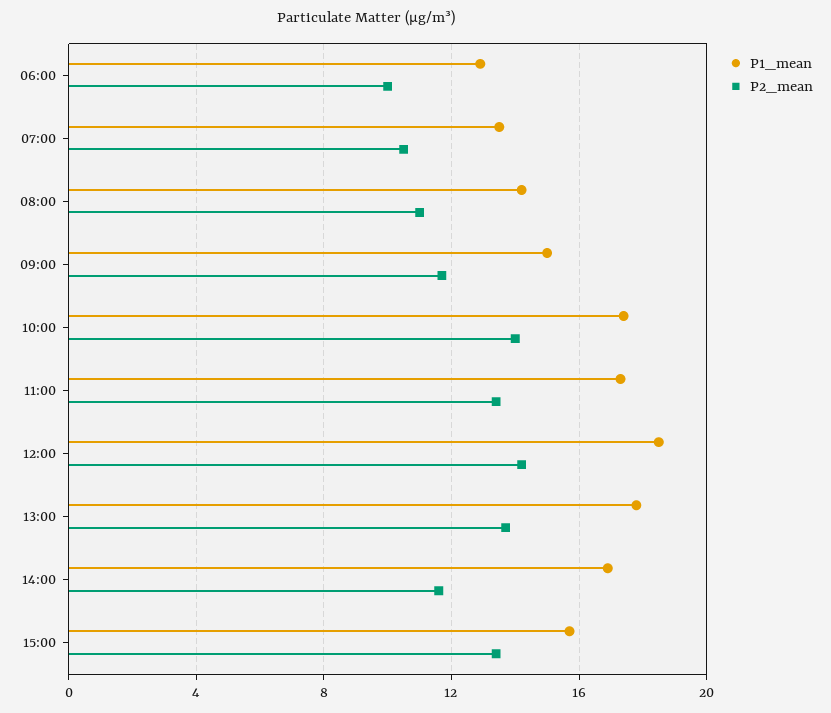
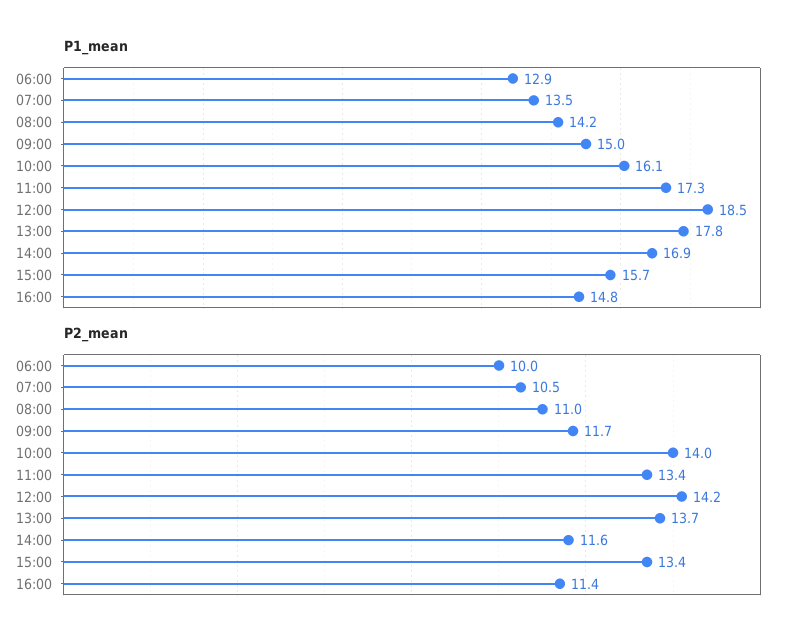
P1_mean, 10:00: 17.5 -> 16.1
P1_mean, 16:00: none -> 14.8
P2_mean, 16:00: none -> 11.4

